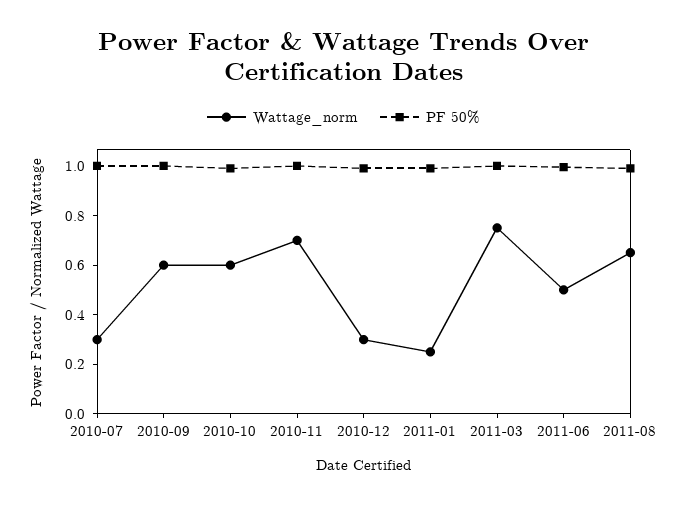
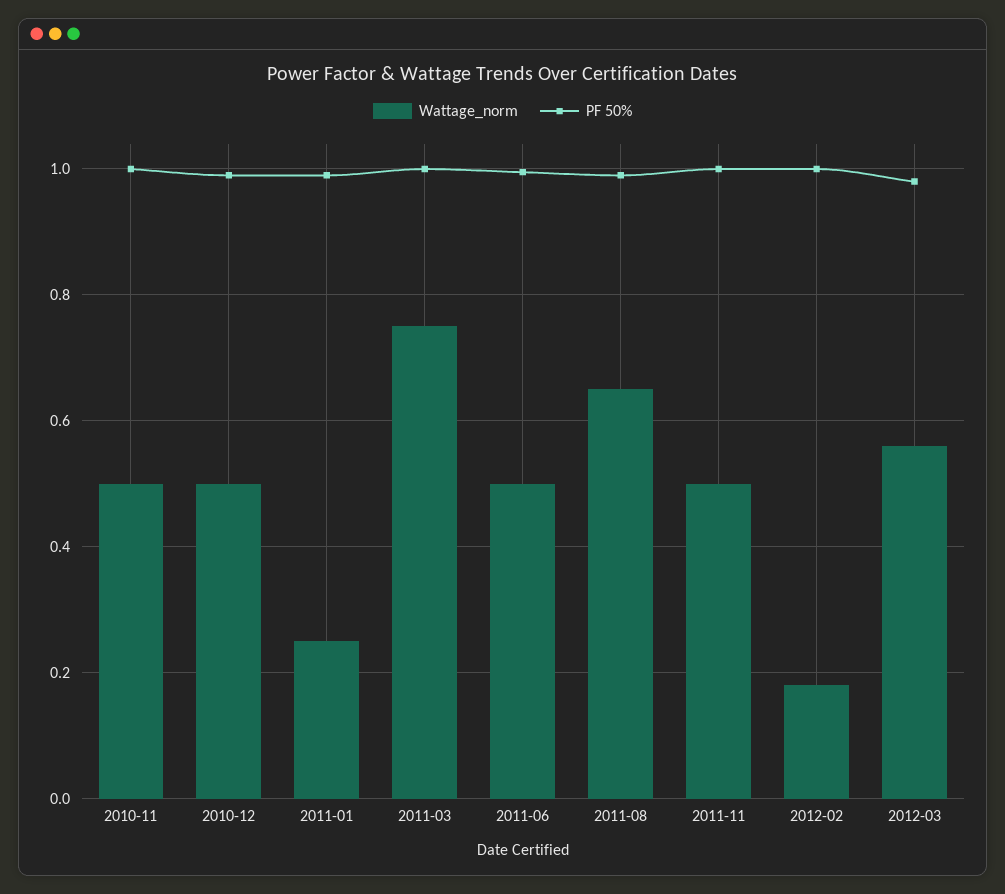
Wattage_norm, 2010-07: 0.3 -> none
PF 50%, 2010-07: 1 -> none
Wattage_norm, 2010-09: 0.6 -> none
PF 50%, 2010-09: 1 -> none
Wattage_norm, 2010-10: 0.6 -> none
PF 50%, 2010-10: 1 -> none
Wattage_norm, 2010-11: 0.7 -> 0.5
Wattage_norm, 2010-12: 0.3 -> 0.5
Wattage_norm, 2011-11: none -> 0.5
PF 50%, 2011-11: none -> 1
Wattage_norm, 2012-02: none -> 0.18
PF 50%, 2012-02: none -> 1
Wattage_norm, 2012-03: none -> 0.56
PF 50%, 2012-03: none -> 0.98

